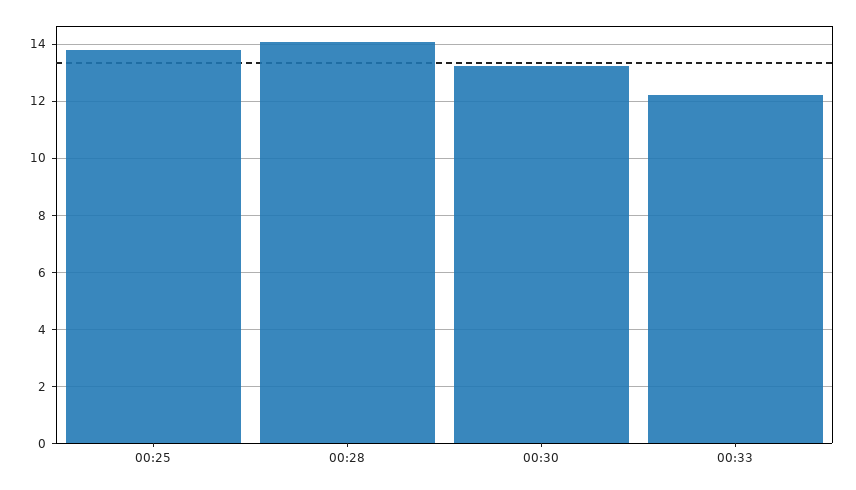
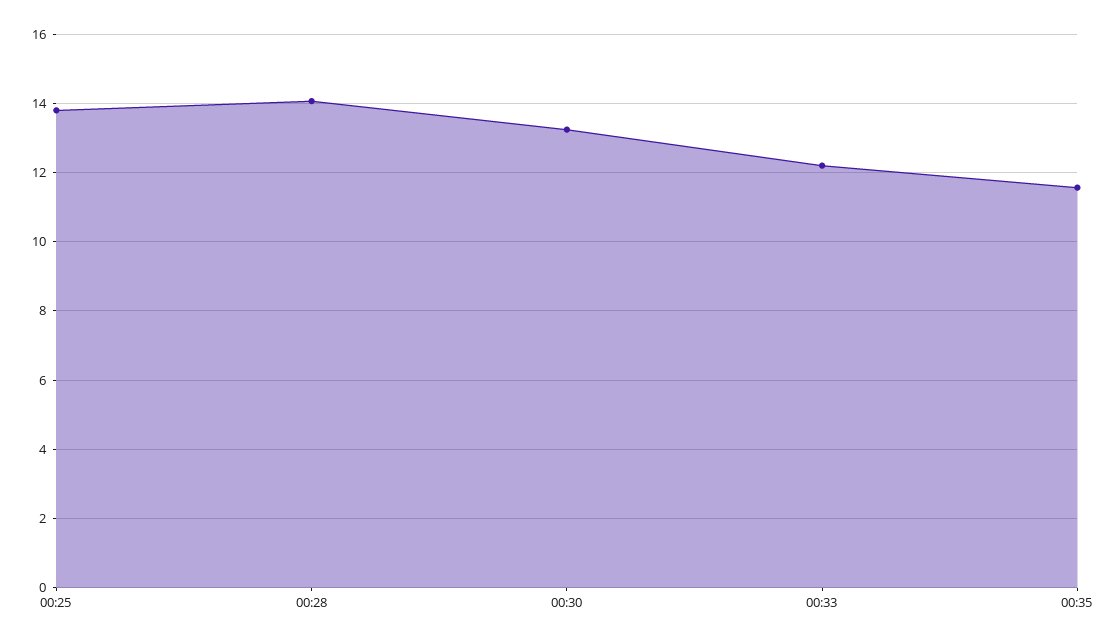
00:35: none -> 11.6

